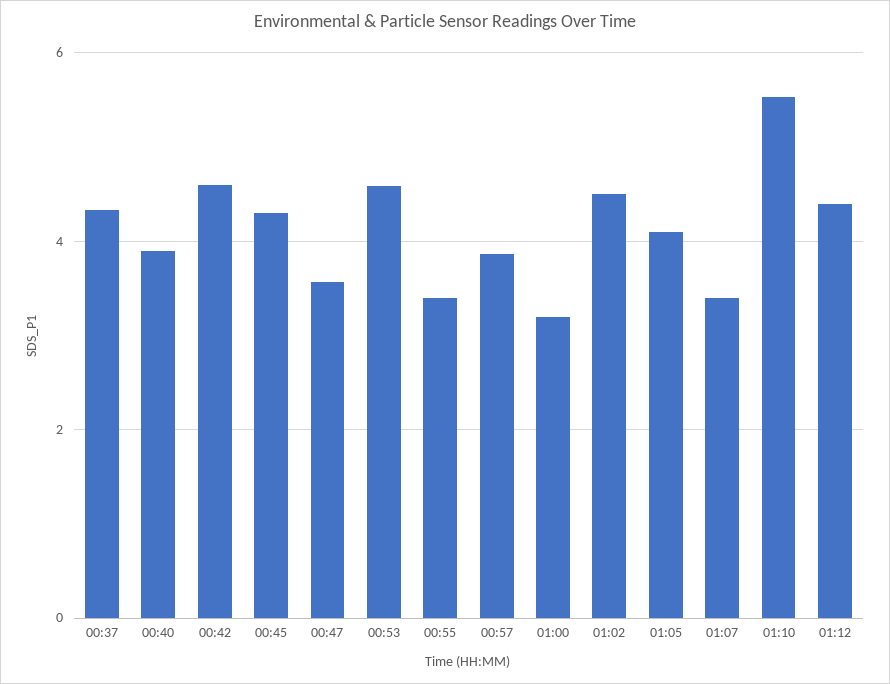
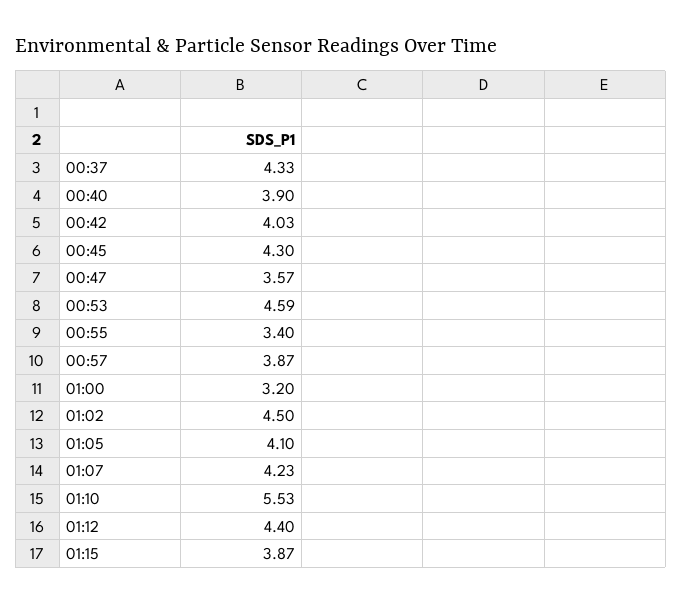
00:42: 4.6 -> 4.03
01:07: 3.4 -> 4.23
01:15: none -> 3.87

